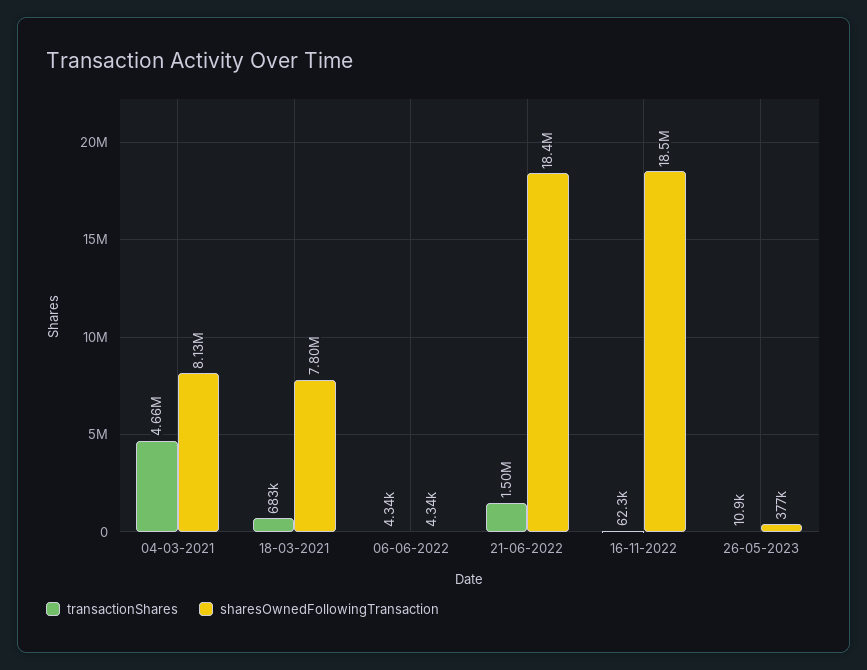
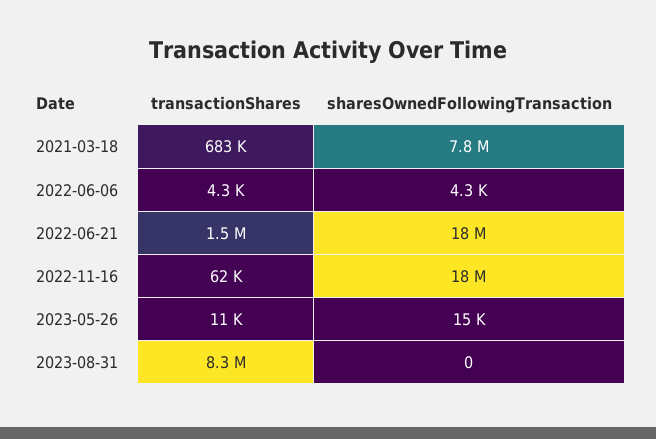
transactionShares, 04-03-2021: 4660000 -> none
sharesOwnedFollowingTransaction, 04-03-2021: 8130000 -> none
sharesOwnedFollowingTransaction, 26-05-2023: 377000 -> 15000
transactionShares, 2023-08-31: none -> 8300000
sharesOwnedFollowingTransaction, 2023-08-31: none -> 0

